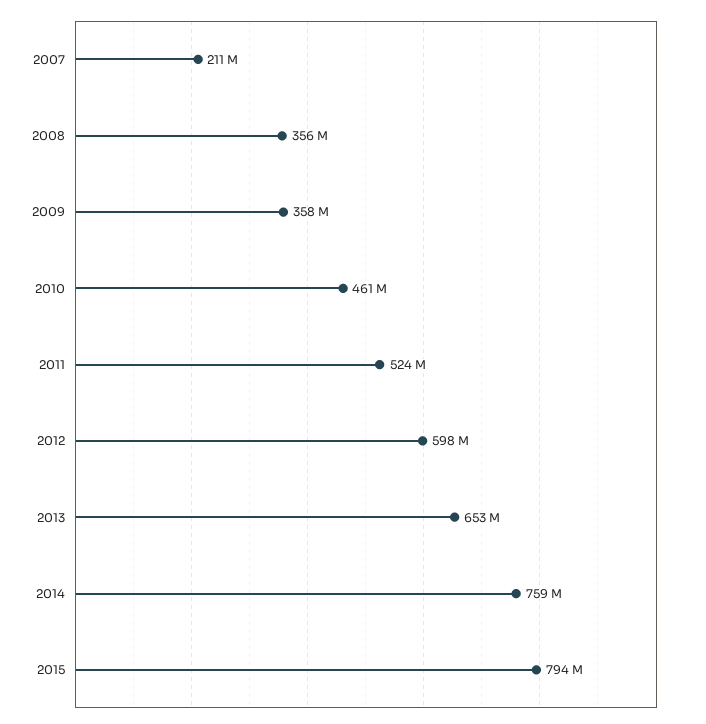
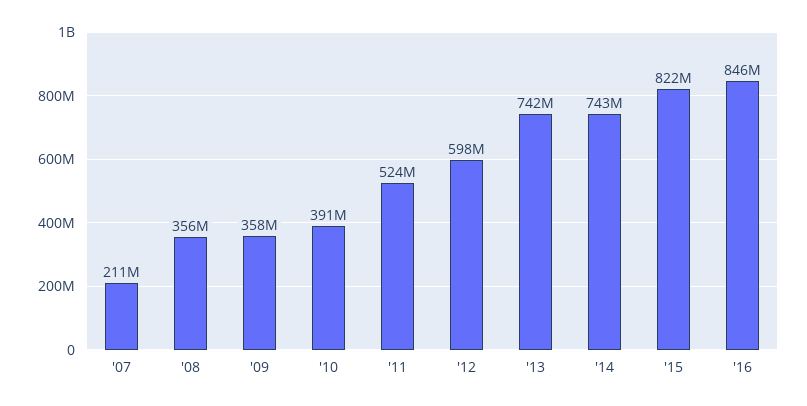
2010: 461000000 -> 391000000
2013: 653000000 -> 742000000
2014: 759000000 -> 743000000
2015: 794000000 -> 822000000
'16: none -> 846000000

